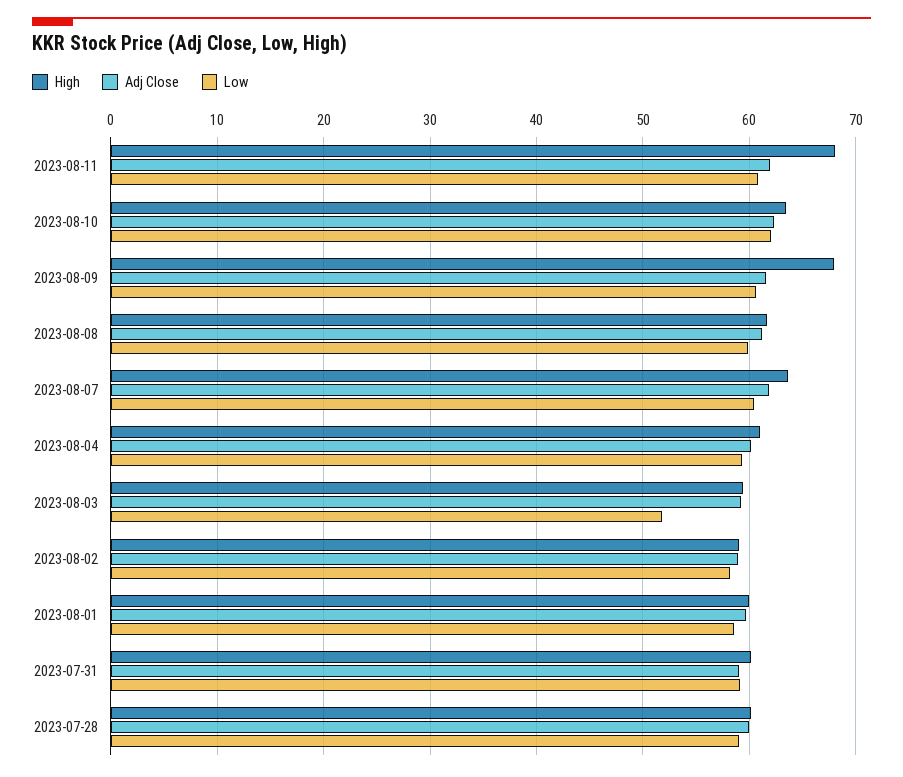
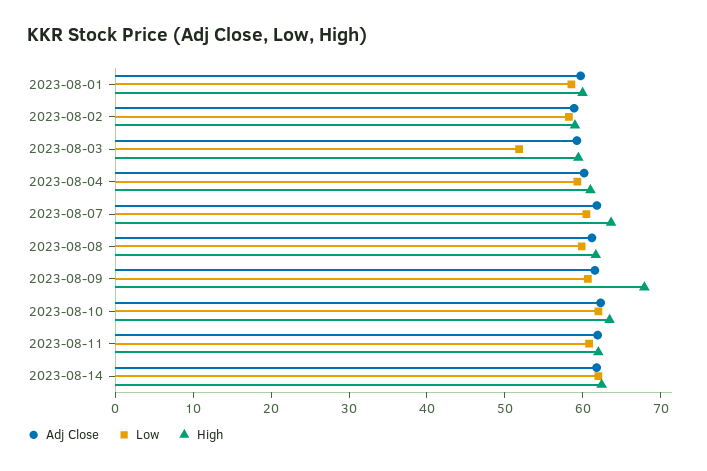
High, 2023-08-11: 68 -> 62
High, 2023-07-31: 60 -> none
Adj Close, 2023-07-31: 59 -> none
Low, 2023-07-31: 59 -> none
High, 2023-07-28: 60 -> none
Adj Close, 2023-07-28: 60 -> none
Low, 2023-07-28: 59 -> none
Adj Close, 2023-08-14: none -> 62
Low, 2023-08-14: none -> 62
High, 2023-08-14: none -> 62

